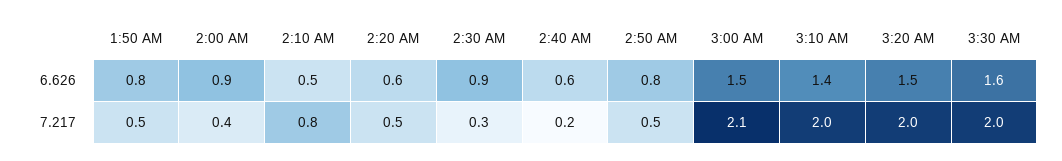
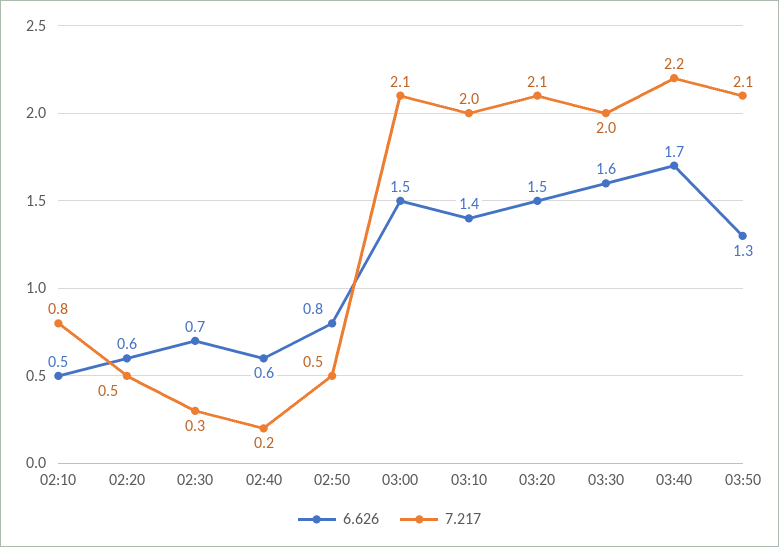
6.626, 1:50 AM: 0.8 -> none
6.626, 2:00 AM: 0.9 -> none
6.626, 2:30 AM: 0.9 -> 0.7
7.217, 1:50 AM: 0.5 -> none
7.217, 2:00 AM: 0.4 -> none
7.217, 3:20 AM: 2 -> 2.1
6.626, 03:40: none -> 1.7
7.217, 03:40: none -> 2.2
6.626, 03:50: none -> 1.3
7.217, 03:50: none -> 2.1

